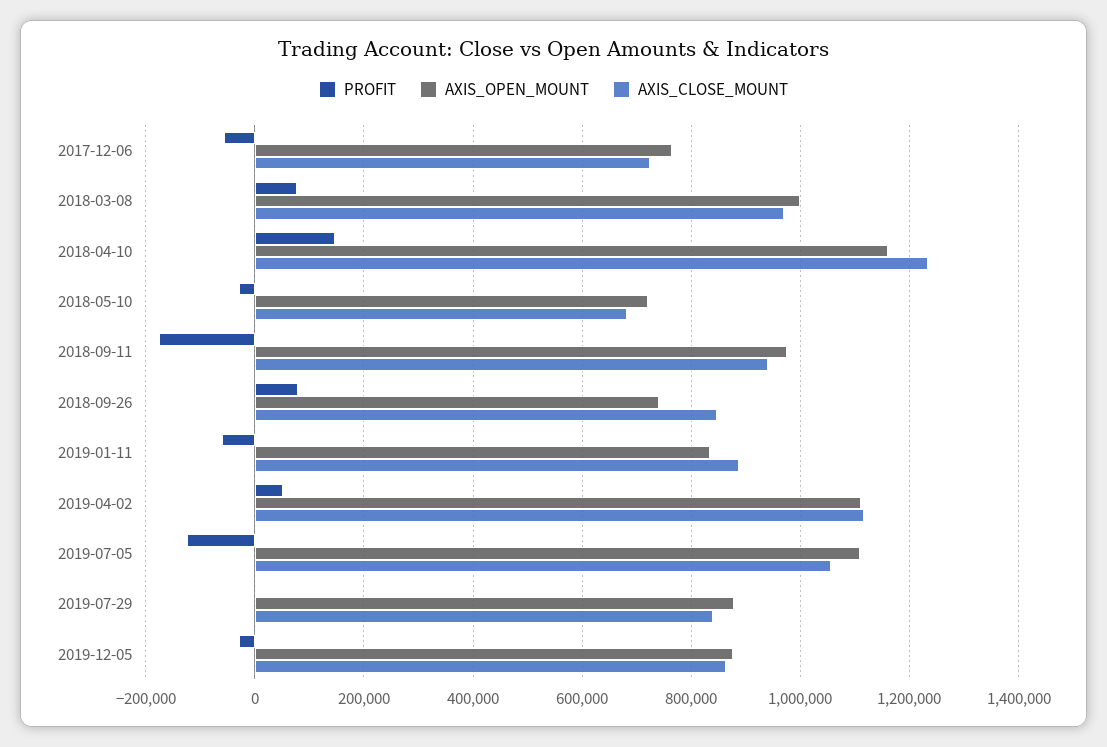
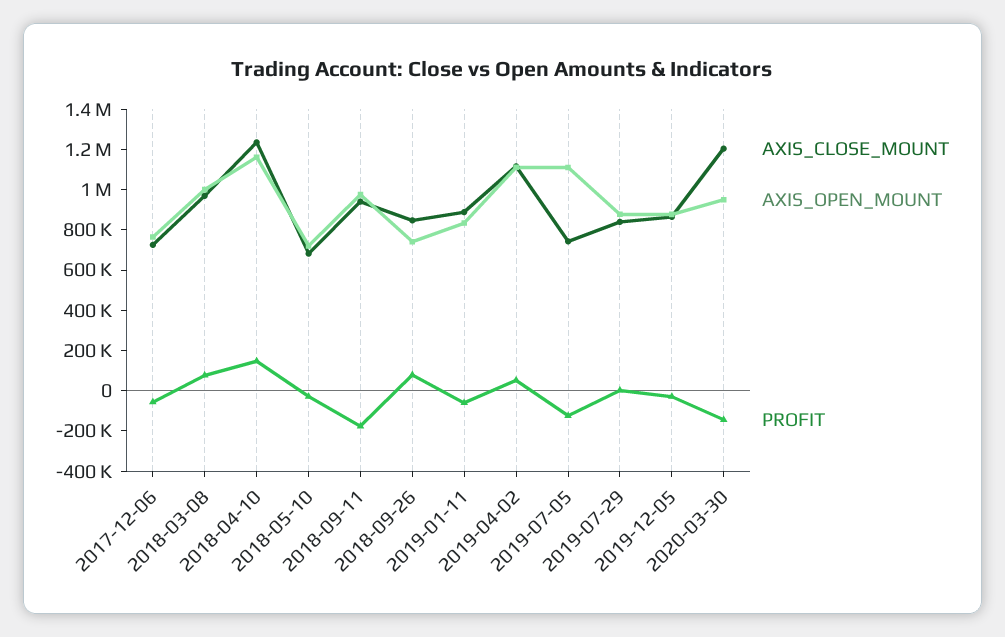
AXIS_CLOSE_MOUNT, 2019-07-05: 1060000 -> 750000
AXIS_CLOSE_MOUNT, 2020-03-30: none -> 1200000
AXIS_OPEN_MOUNT, 2020-03-30: none -> 950000
PROFIT, 2020-03-30: none -> -150000

